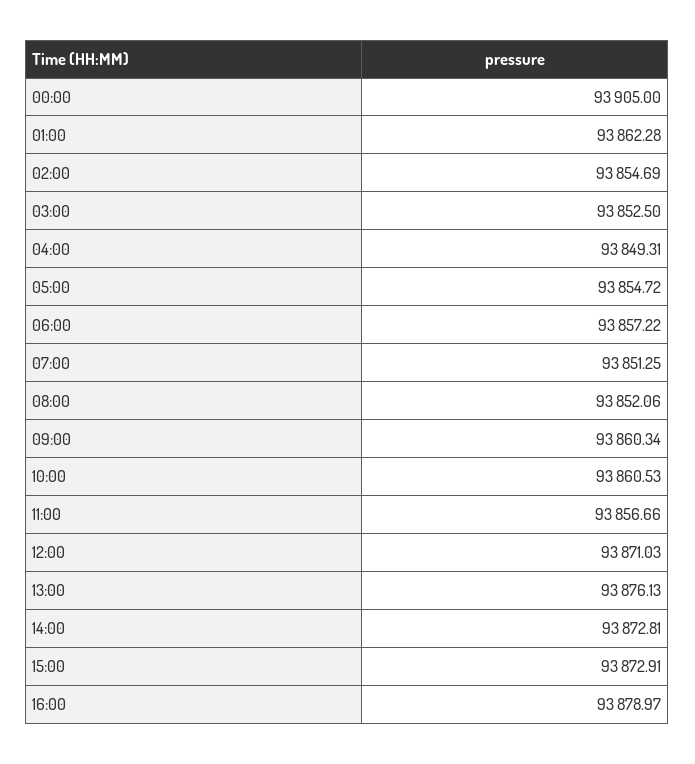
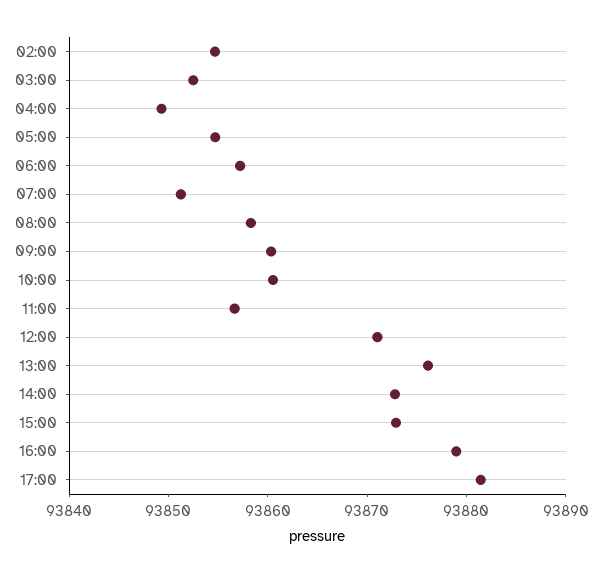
00:00: 93905 -> none
01:00: 93862.28 -> none
08:00: 93852.06 -> 93858
17:00: none -> 93882

